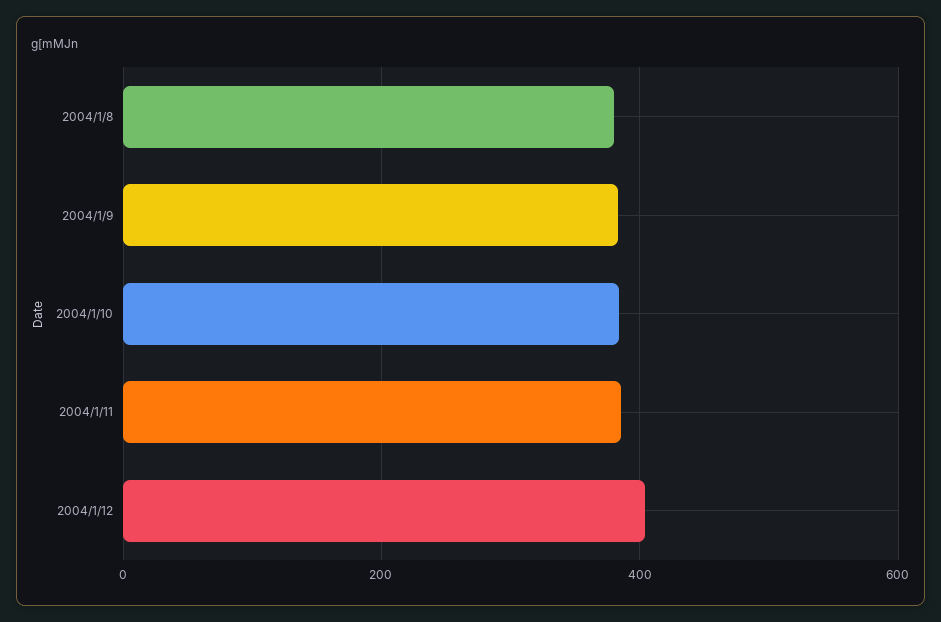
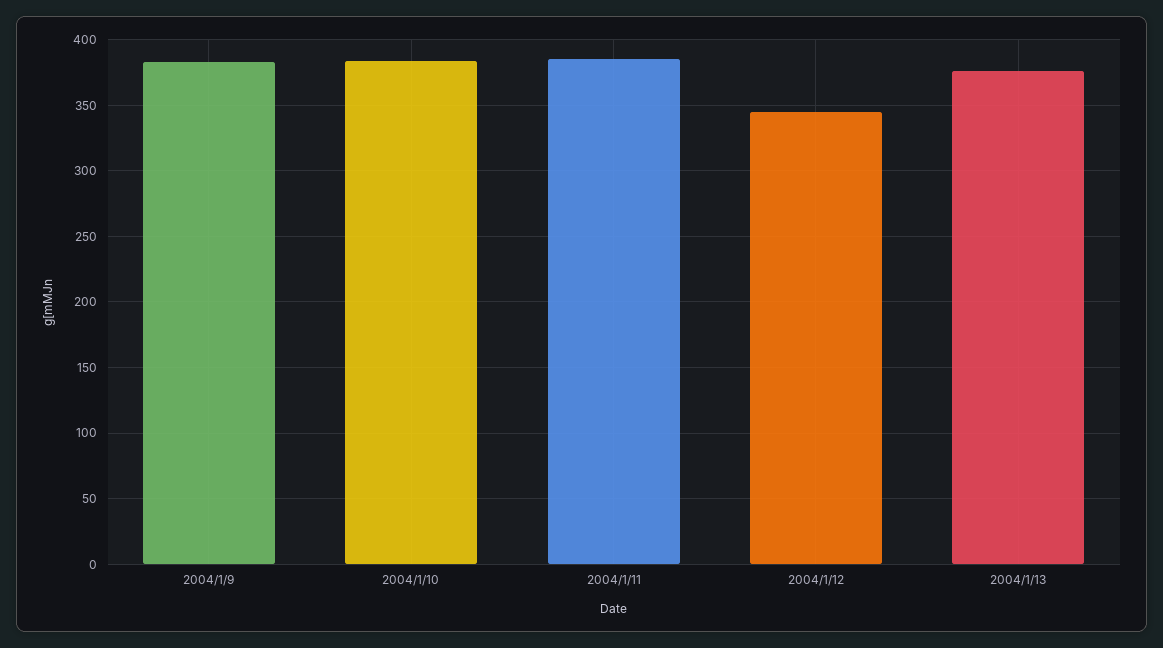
2004/1/8: 380 -> none
2004/1/12: 400 -> 345
2004/1/13: none -> 375

